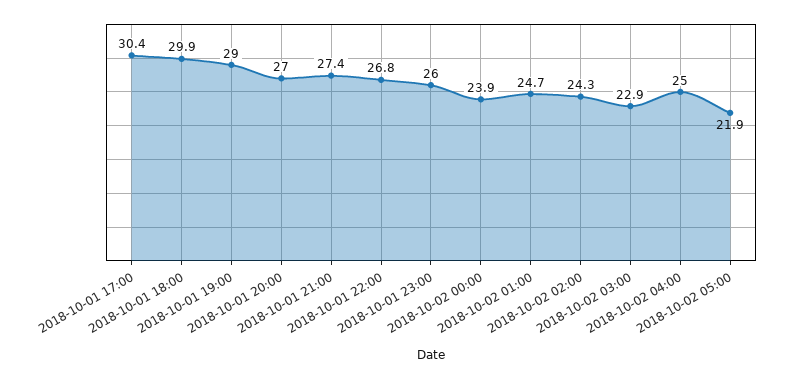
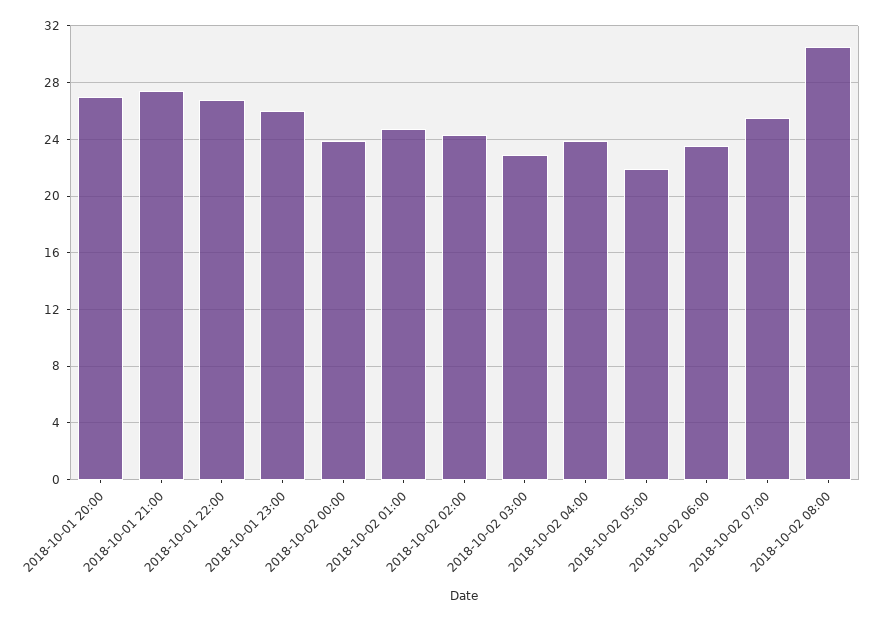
2018-10-01 17:00: 30.4 -> none
2018-10-01 18:00: 29.9 -> none
2018-10-01 19:00: 29 -> none
2018-10-02 04:00: 25 -> 24
2018-10-02 06:00: none -> 23.5
2018-10-02 07:00: none -> 25.5
2018-10-02 08:00: none -> 30.5

